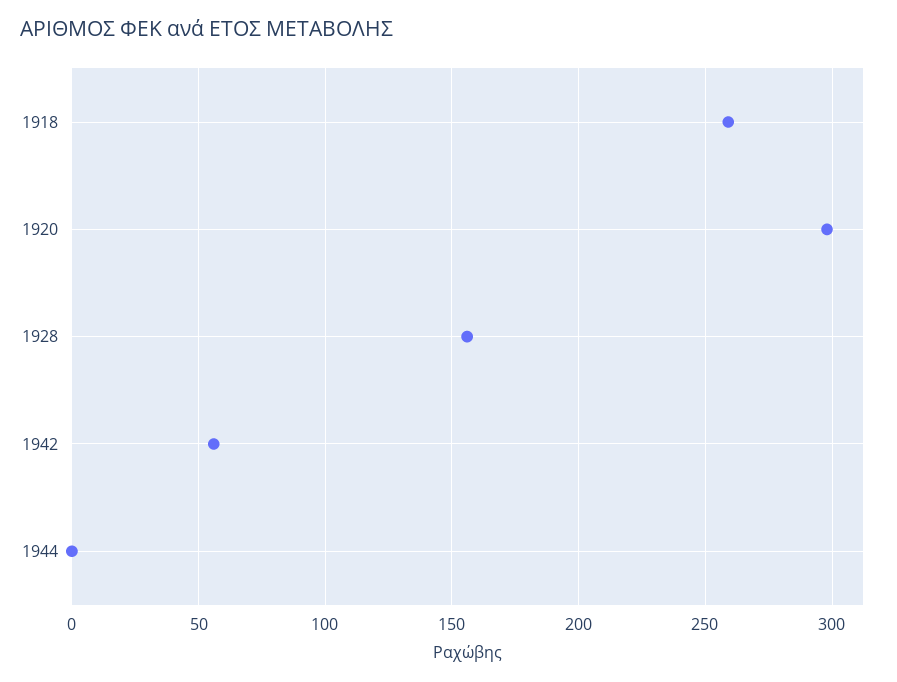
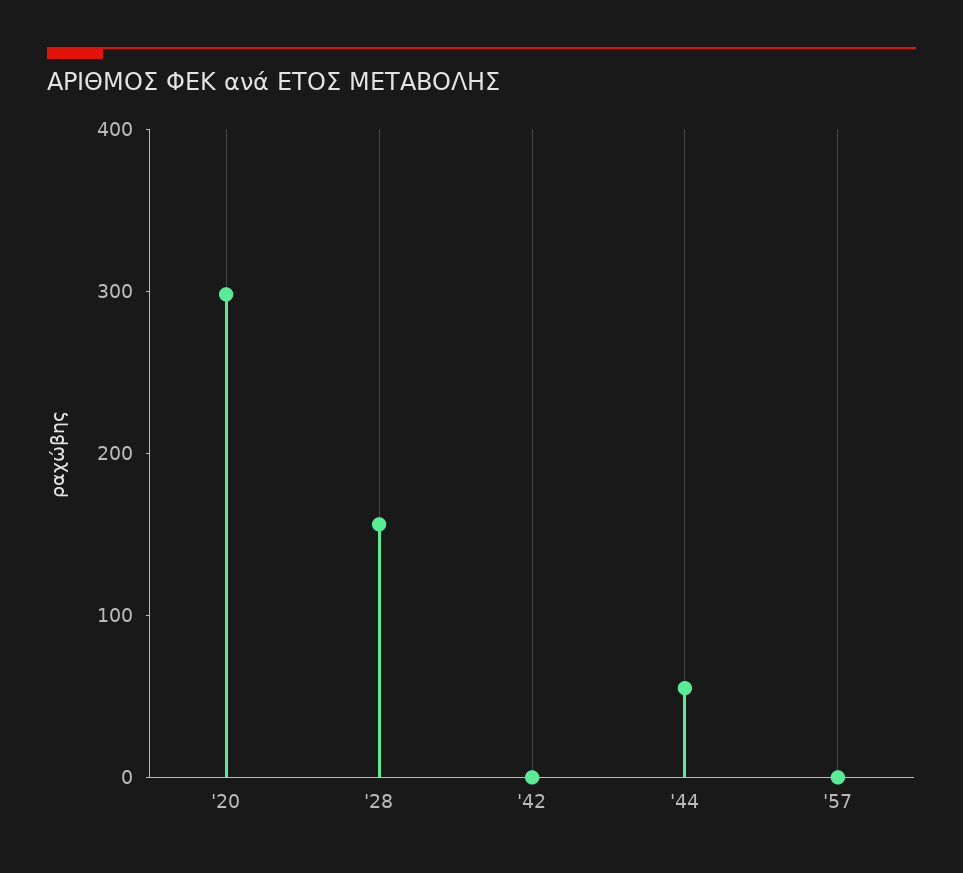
1918: 260 -> none
1942: 55 -> 0
1944: 0 -> 60
'57: none -> 0

